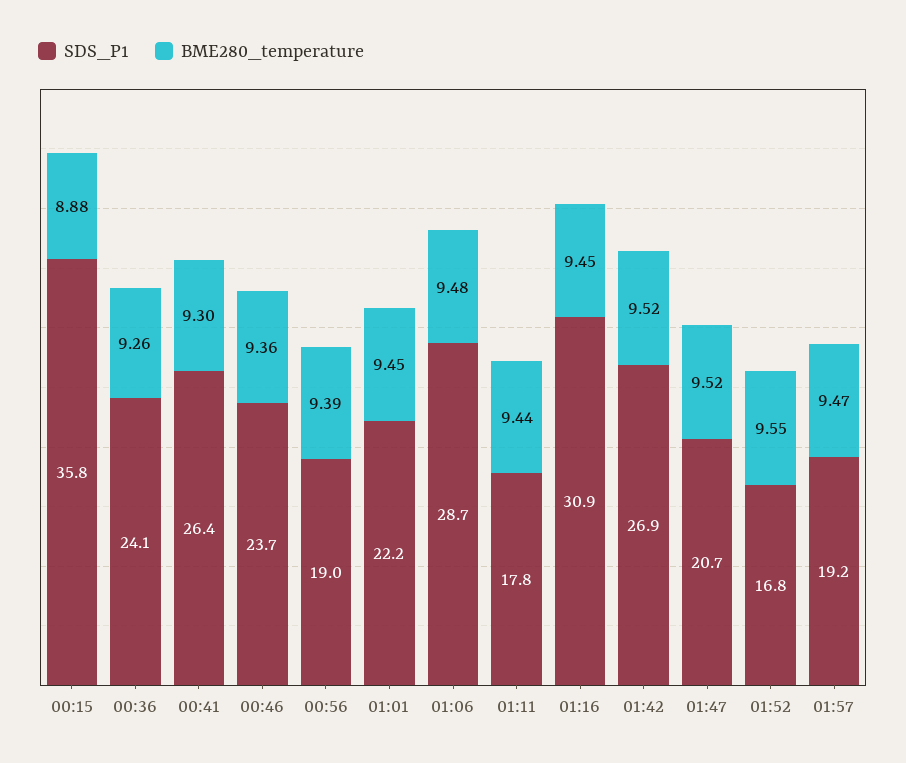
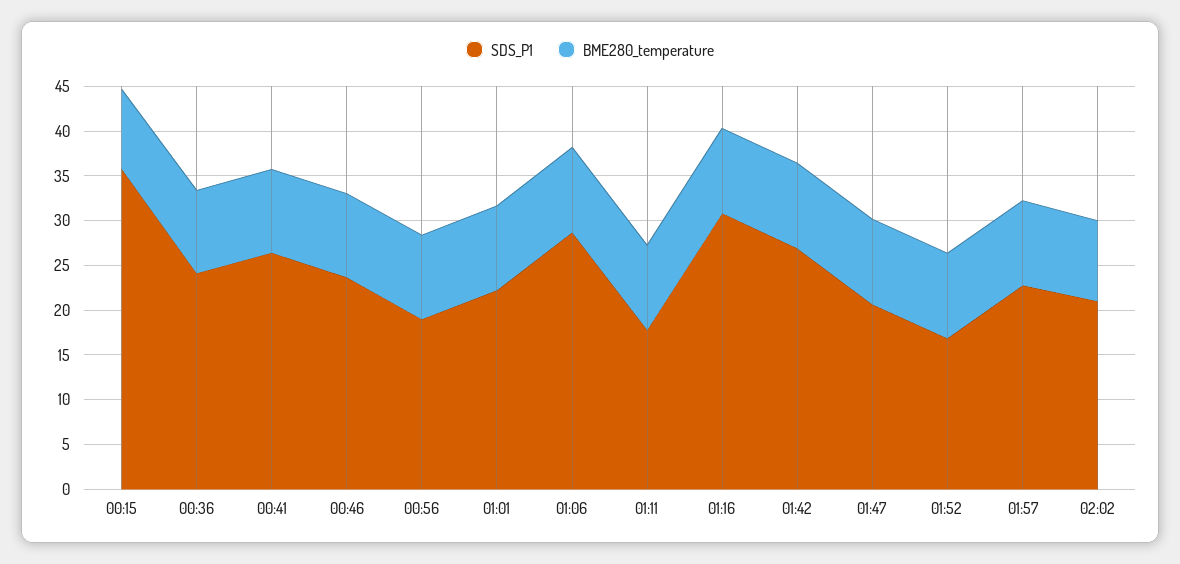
SDS_P1, 01:57: 19.2 -> 23
SDS_P1, 02:02: none -> 21
BME280_temperature, 02:02: none -> 9

